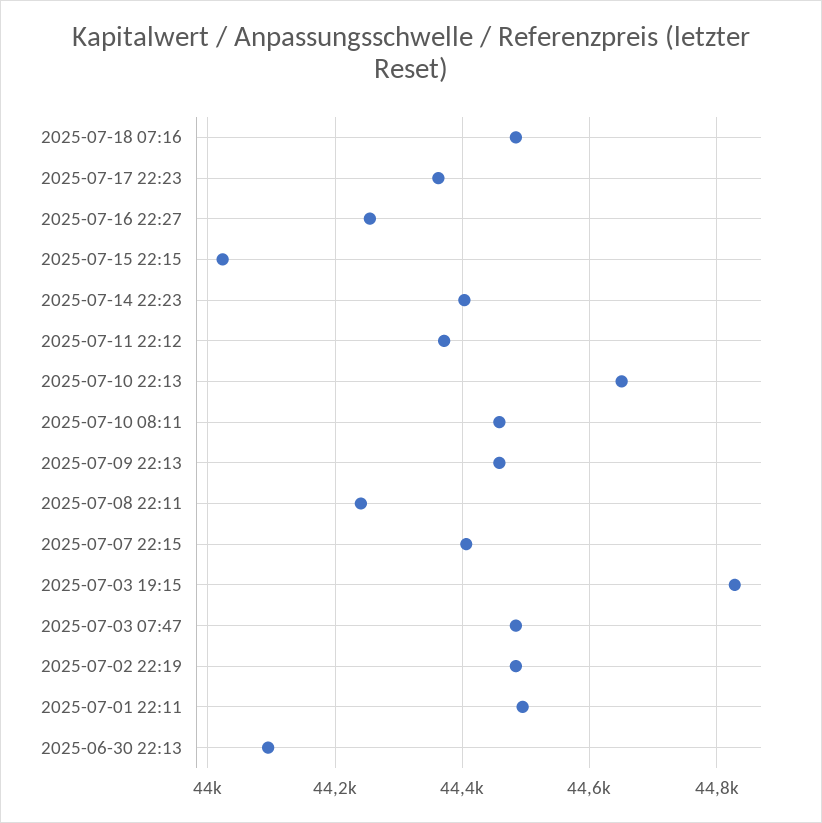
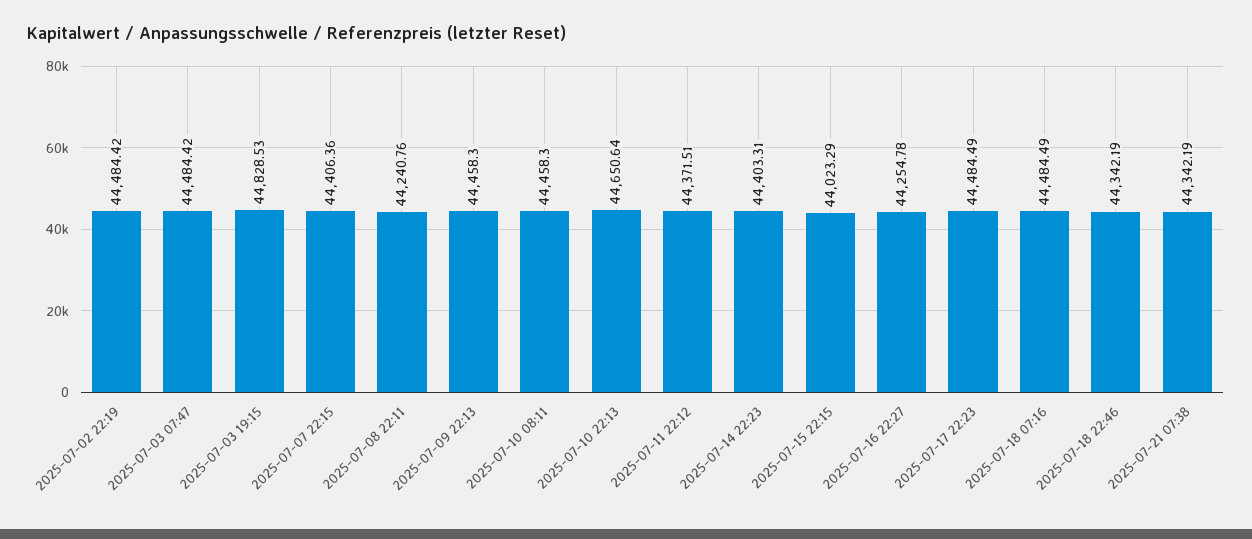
2025-07-17 22:23: 44360 -> 44484.49
2025-07-01 22:11: 44500 -> none
2025-06-30 22:13: 44100 -> none
2025-07-18 22:46: none -> 44342.19
2025-07-21 07:38: none -> 44342.19

